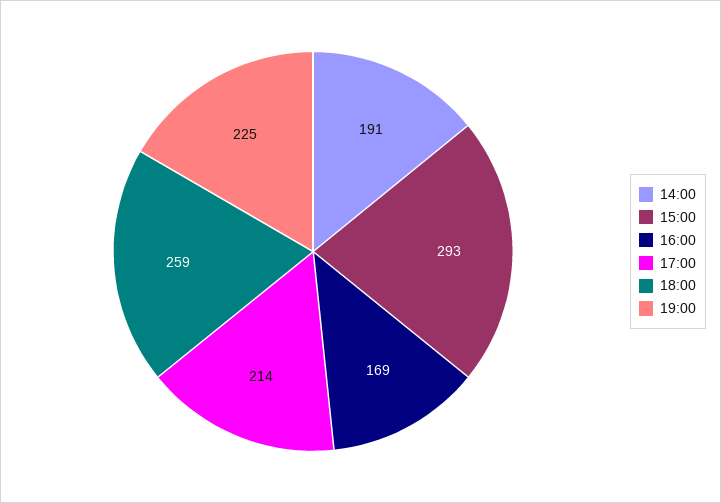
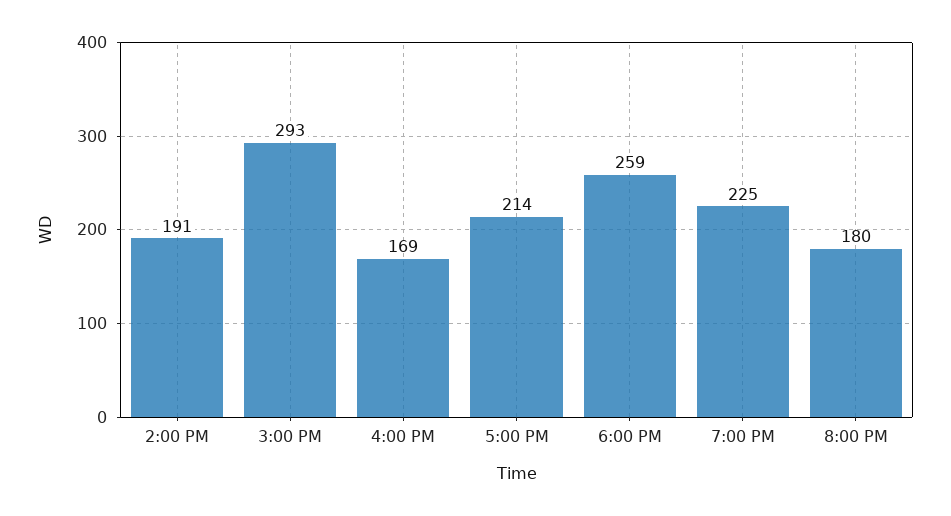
8:00 PM: none -> 180

